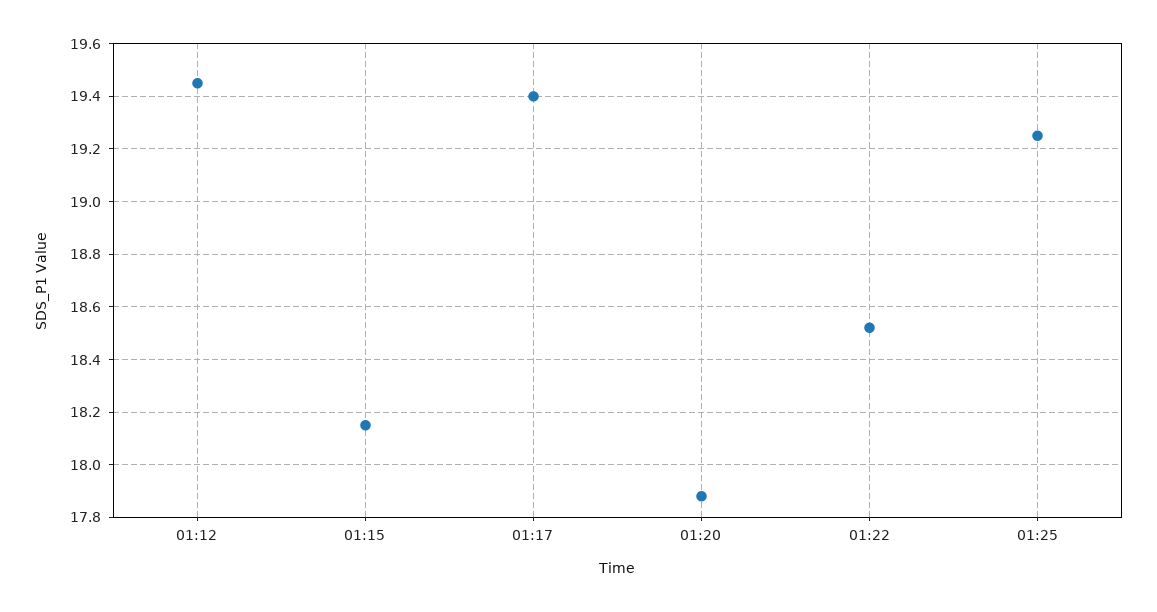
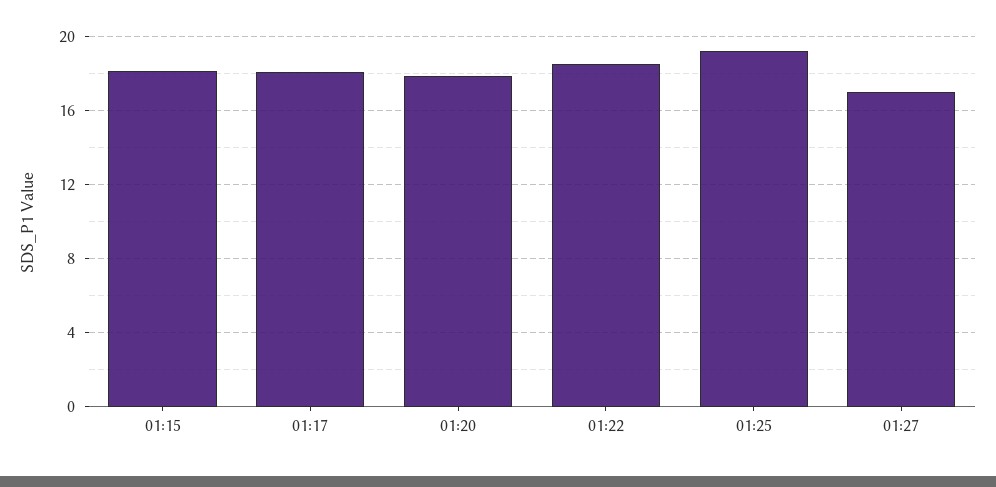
01:12: 19.45 -> none
01:17: 19.4 -> 18
01:27: none -> 17

